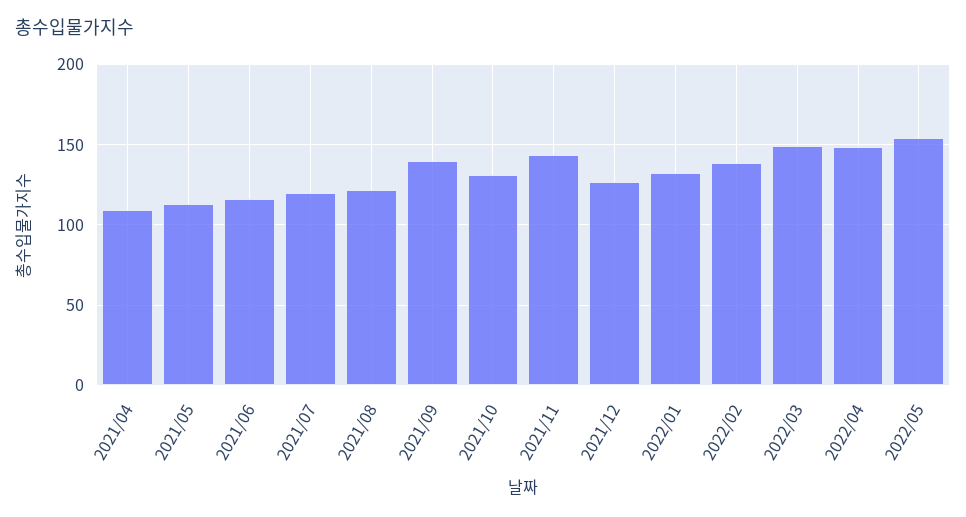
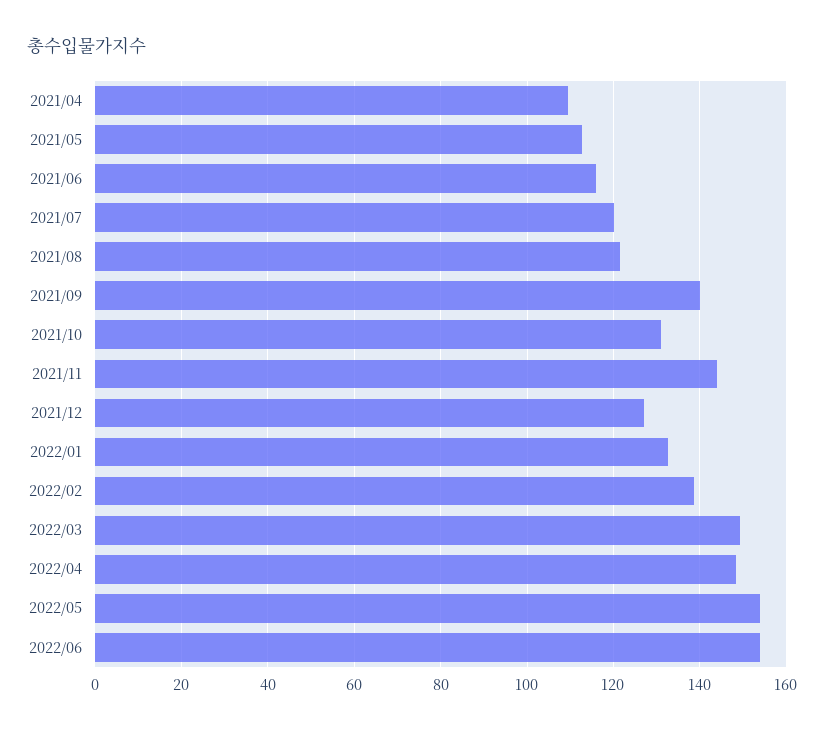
2022/06: none -> 154

